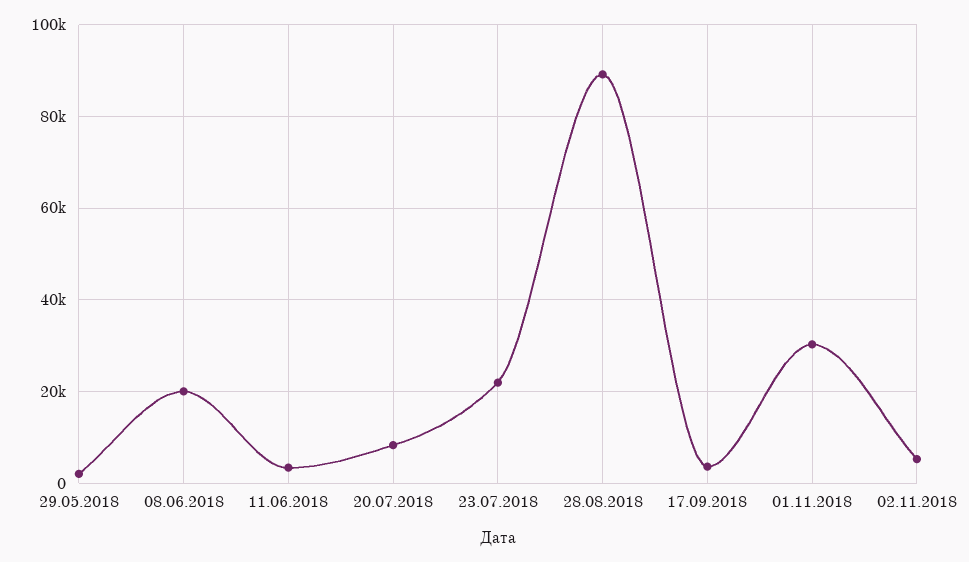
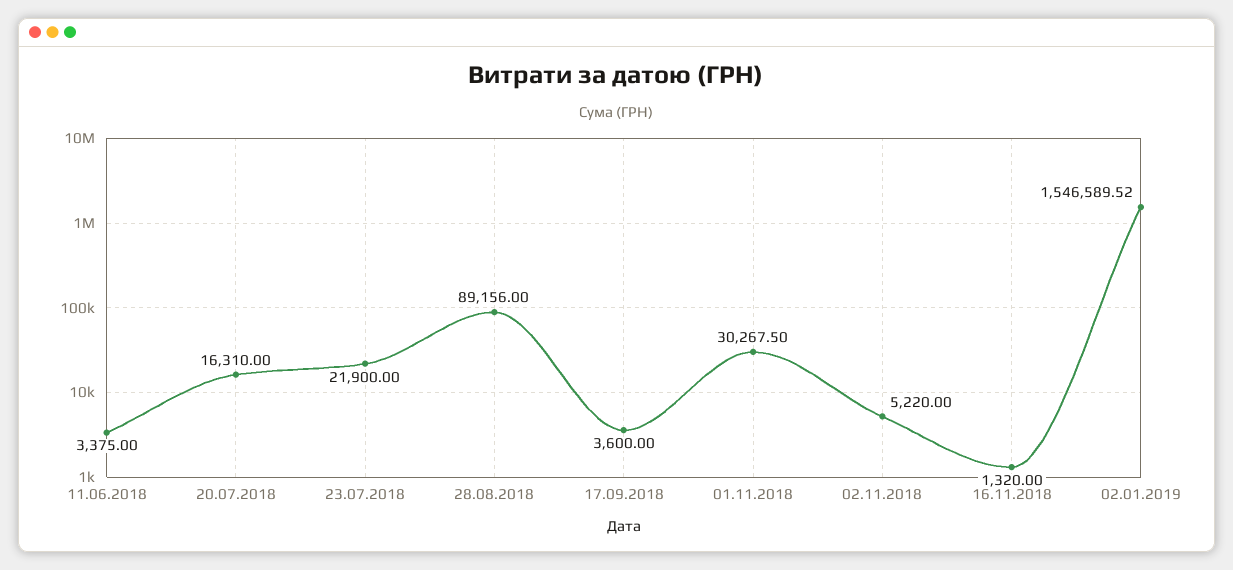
29.05.2018: 2000 -> none
08.06.2018: 20000 -> none
20.07.2018: 8000 -> 16310
16.11.2018: none -> 1320
02.01.2019: none -> 1546589.52

